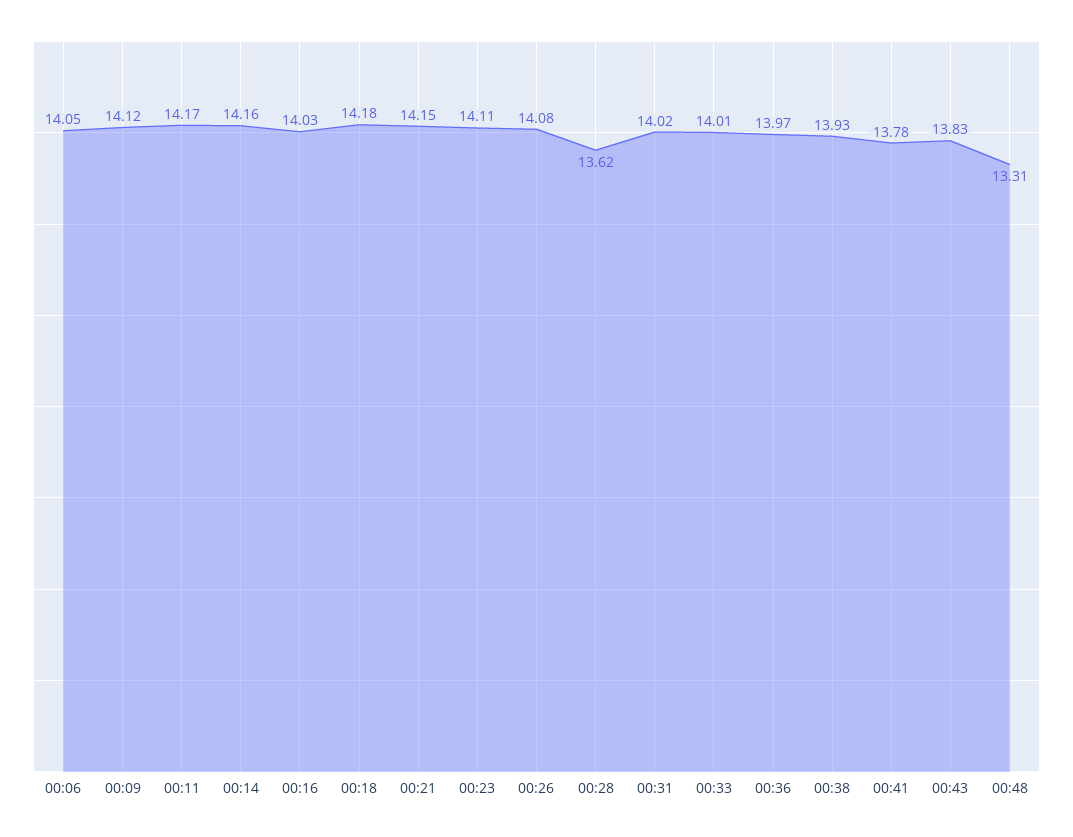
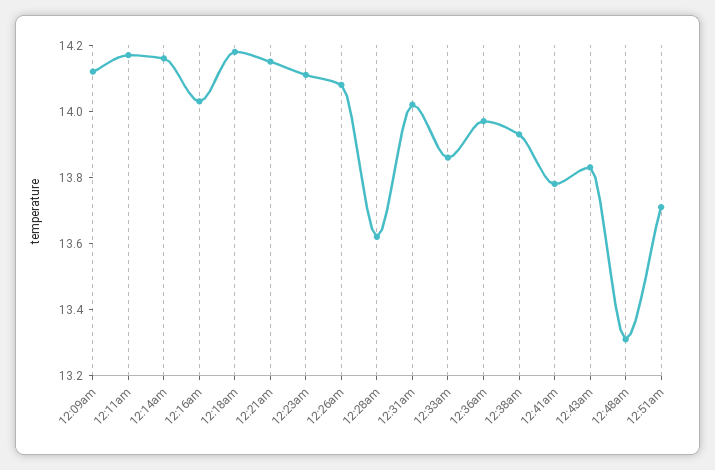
00:06: 14.05 -> none
00:33: 14.01 -> 13.85
12:51am: none -> 13.7

